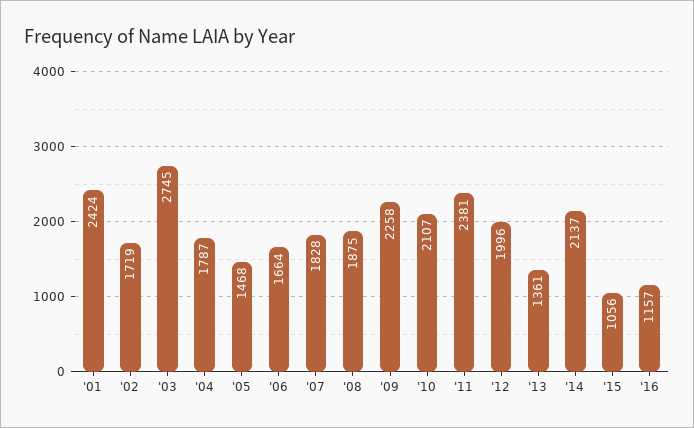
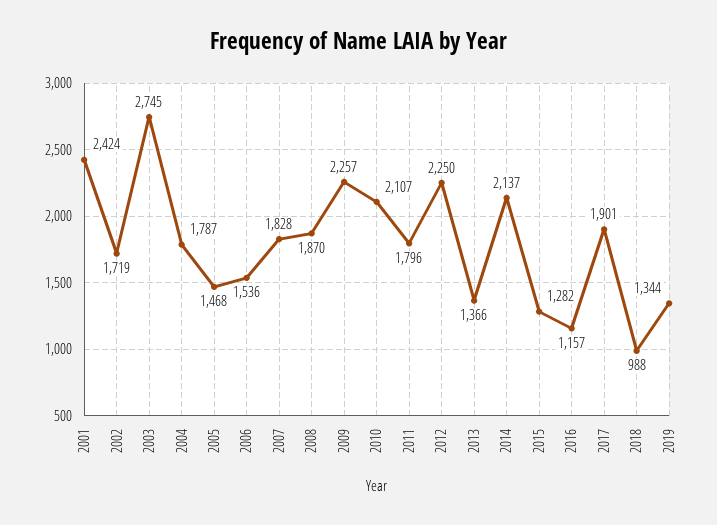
'06: 1664 -> 1536
'08: 1875 -> 1870
'09: 2258 -> 2257
'11: 2381 -> 1796
'12: 1996 -> 2250
'13: 1361 -> 1366
'15: 1056 -> 1282
2017: none -> 1901
2018: none -> 988
2019: none -> 1344

